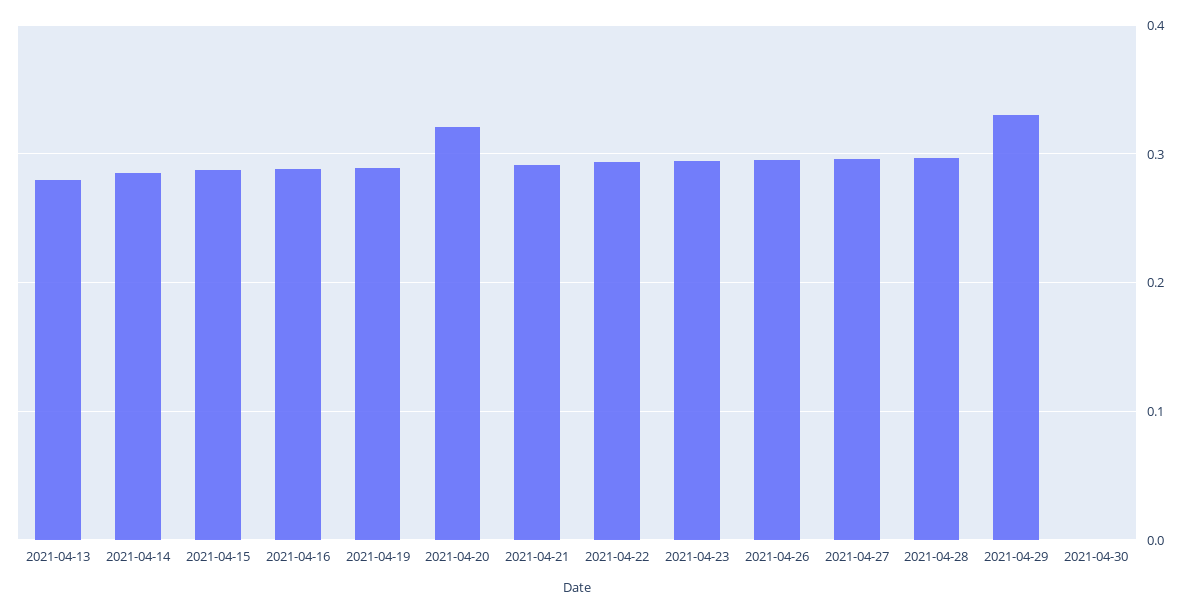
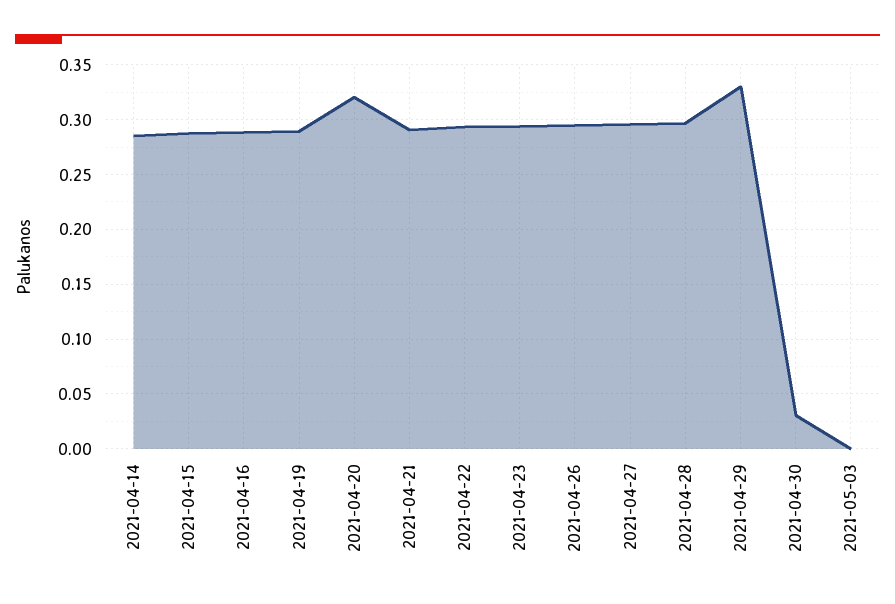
2021-04-13: 0.28 -> none
2021-04-30: 0 -> 0.03
2021-05-03: none -> 0

